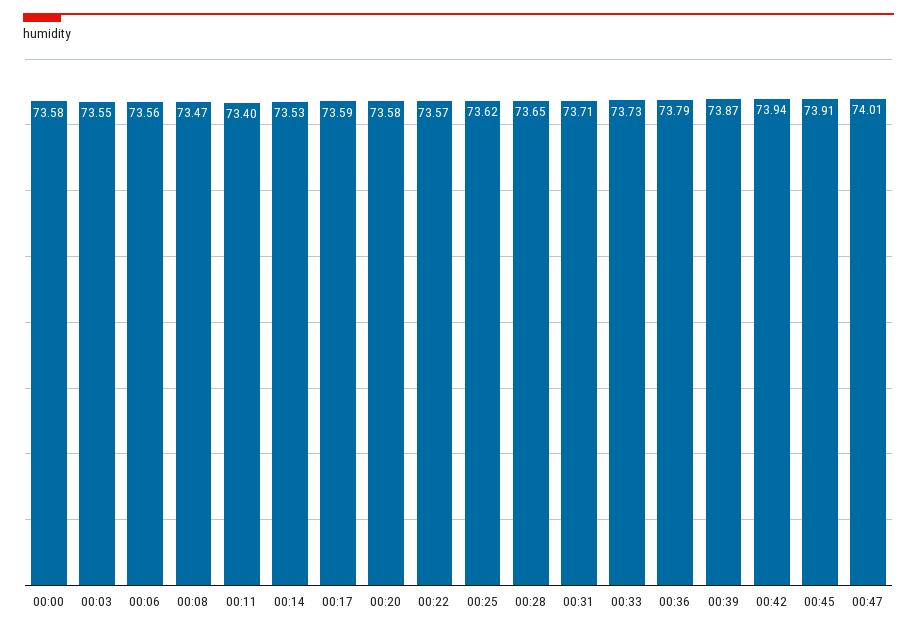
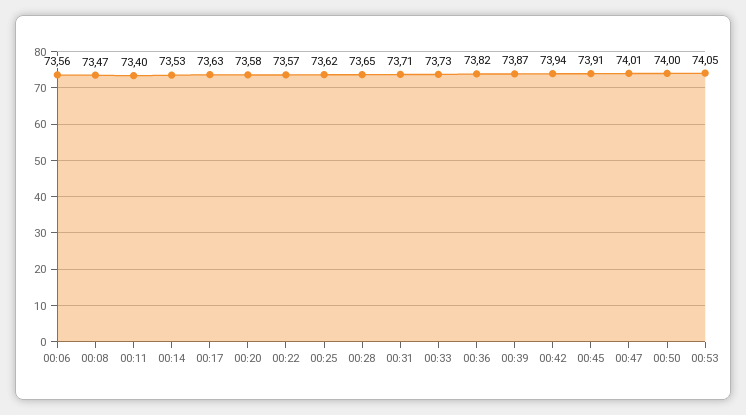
00:00: 73.58 -> none
00:03: 73.55 -> none
00:17: 73.59 -> 73.63
00:36: 73.79 -> 73.82
00:50: none -> 74
00:53: none -> 74.05

